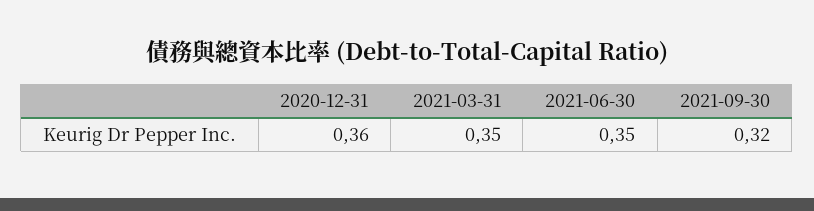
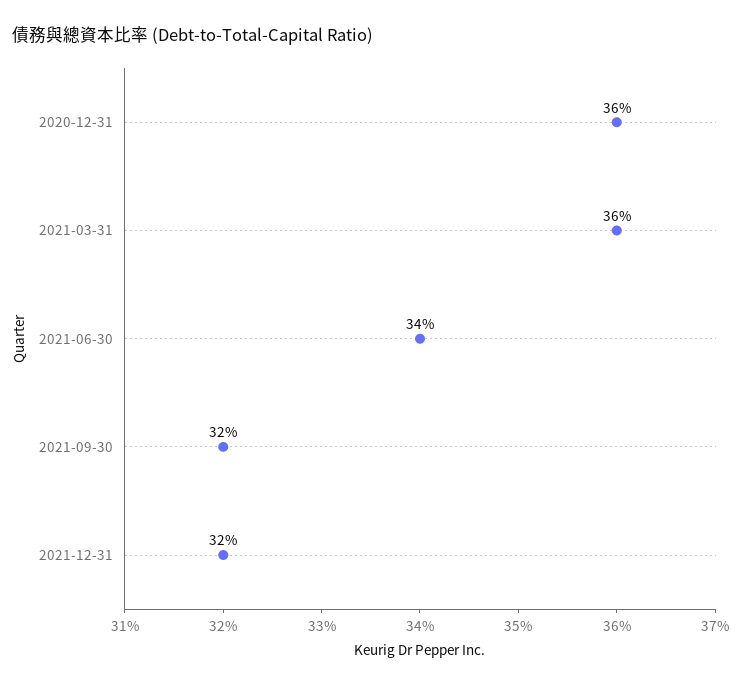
2021-03-31: 0.35 -> 0.36
2021-06-30: 0.35 -> 0.34
2021-12-31: none -> 0.32

